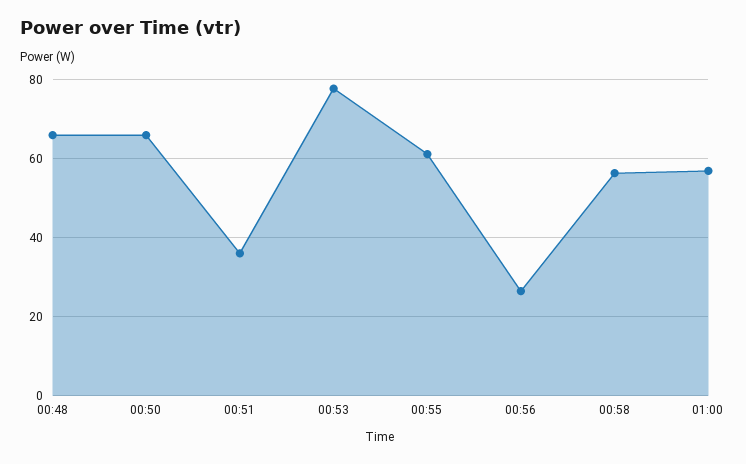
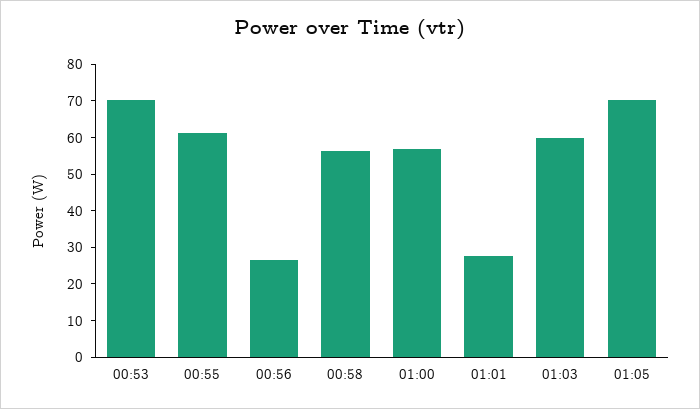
00:48: 66 -> none
00:50: 66 -> none
00:51: 36 -> none
00:53: 78 -> 70
01:01: none -> 27.5
01:03: none -> 60
01:05: none -> 70

